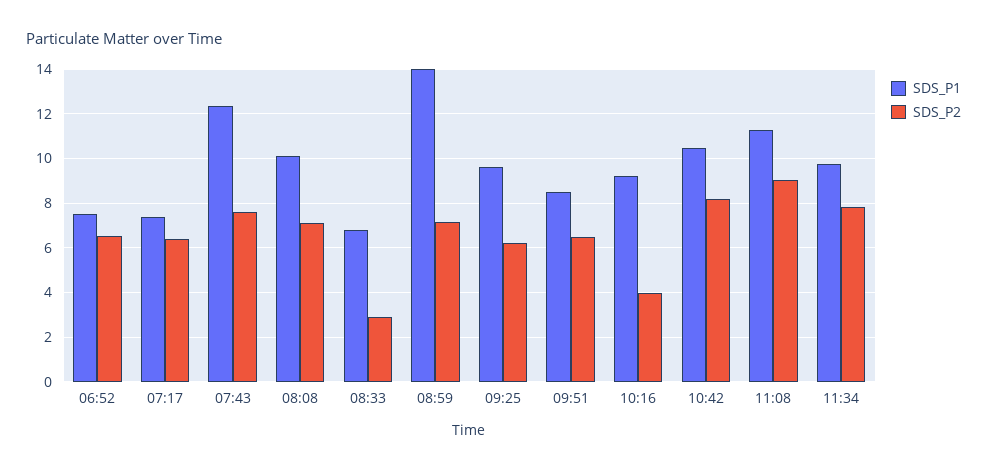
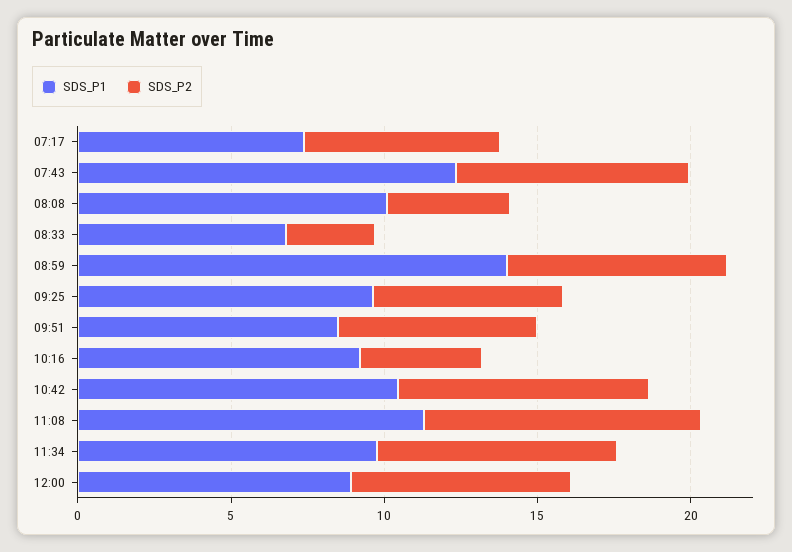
SDS_P1, 06:52: 7.5 -> none
SDS_P2, 06:52: 6.5 -> none
SDS_P2, 08:08: 7 -> 4
SDS_P1, 12:00: none -> 9
SDS_P2, 12:00: none -> 7

